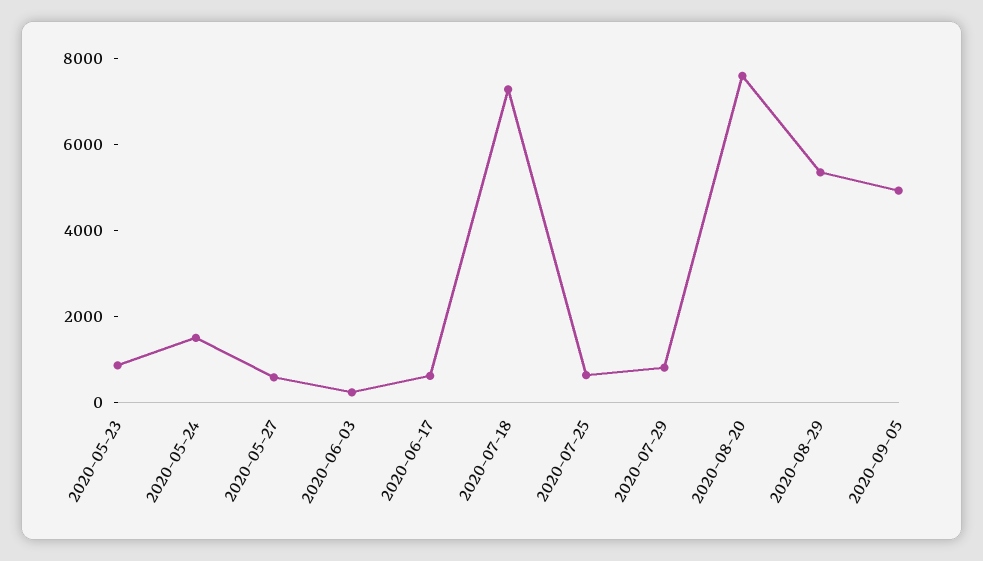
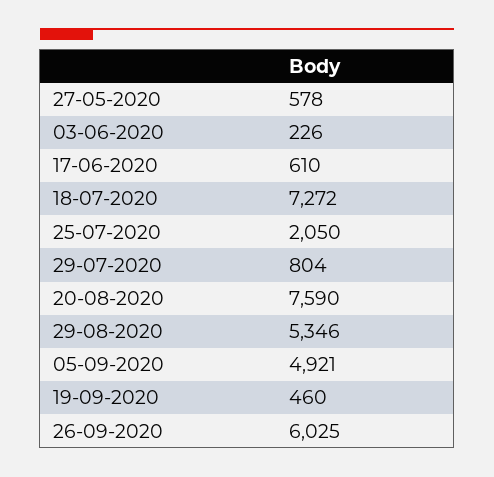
2020-05-23: 1000 -> none
2020-05-24: 1500 -> none
2020-07-25: 500 -> 2050
19-09-2020: none -> 460
26-09-2020: none -> 6025

